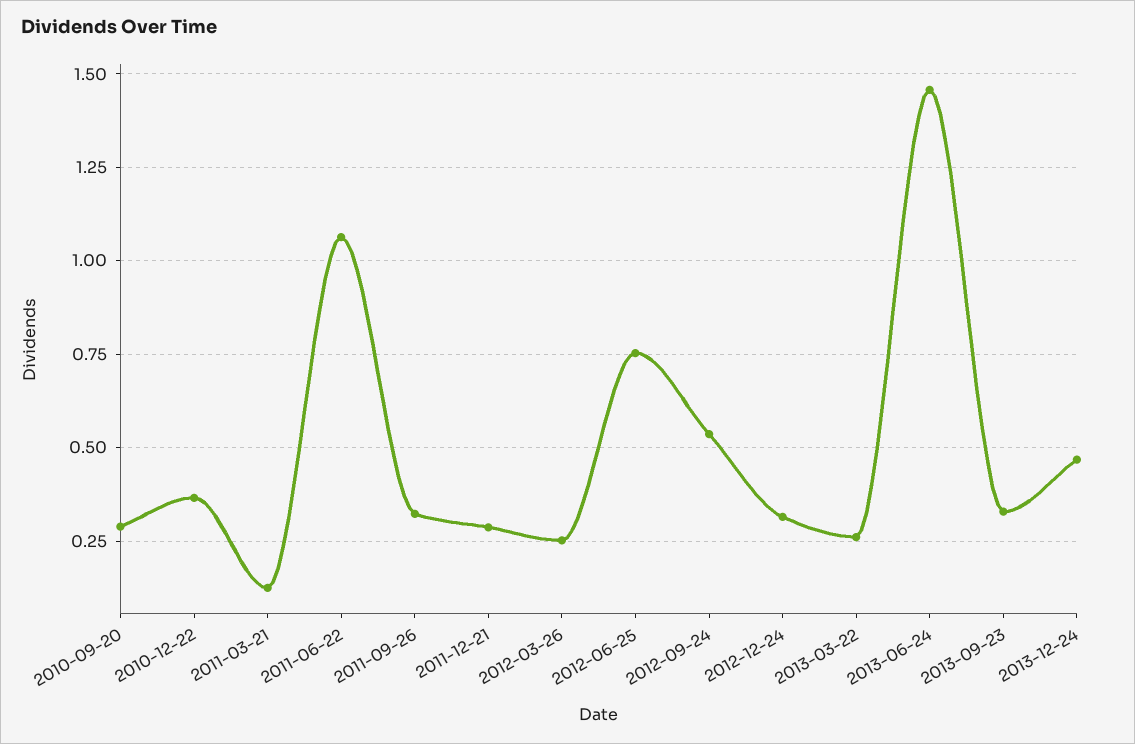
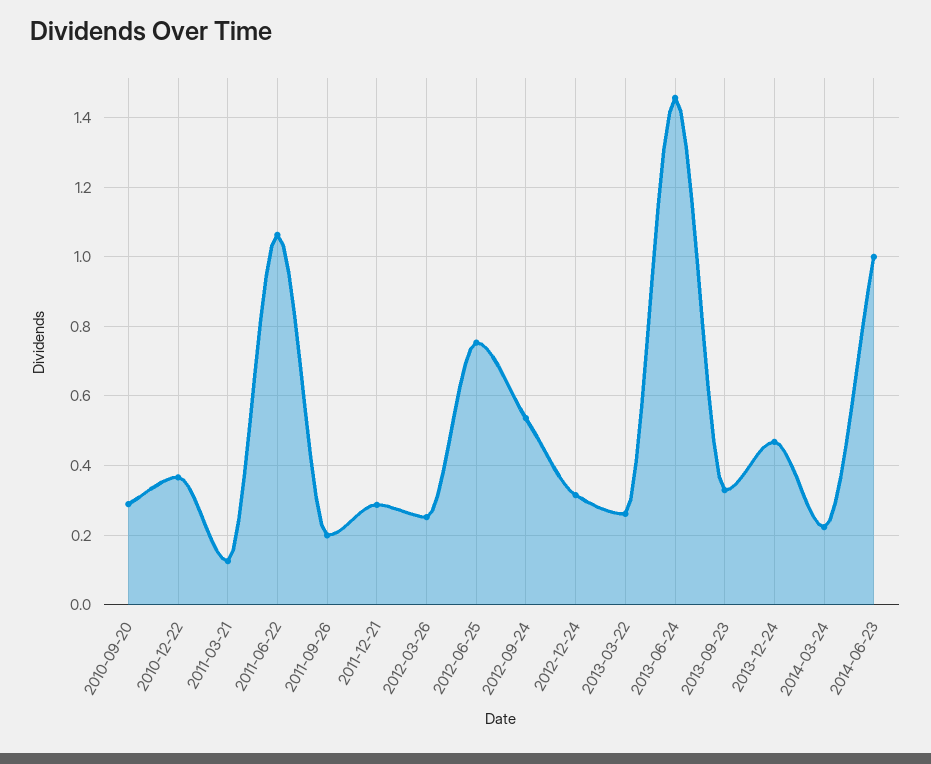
2011-09-26: 0.325 -> 0.2
2014-03-24: none -> 0.22
2014-06-23: none -> 1

